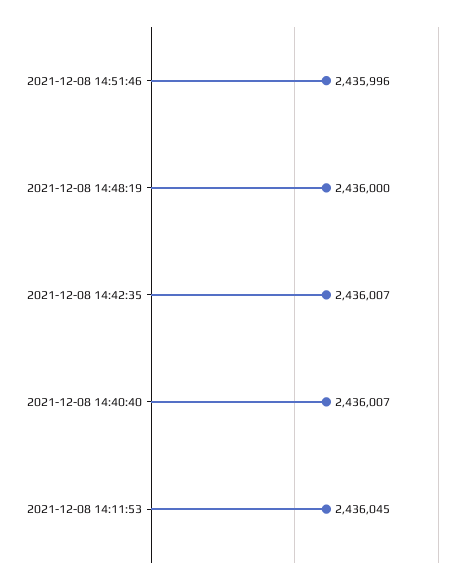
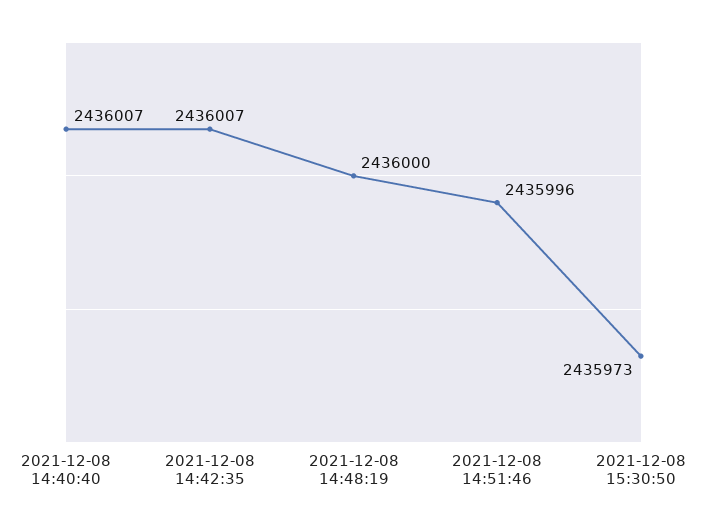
2021-12-08 14:11:53: 2436045 -> none
2021-12-08 15:30:50: none -> 2435973

